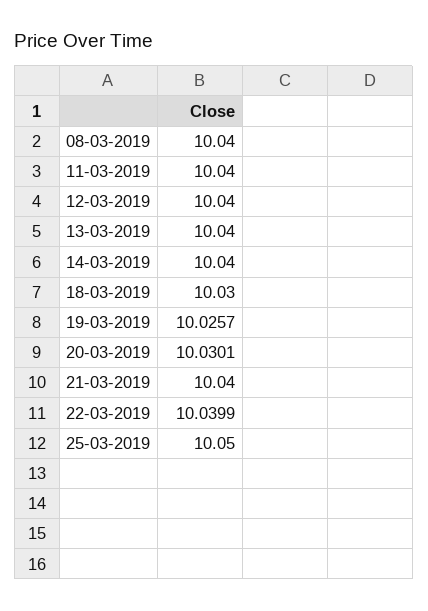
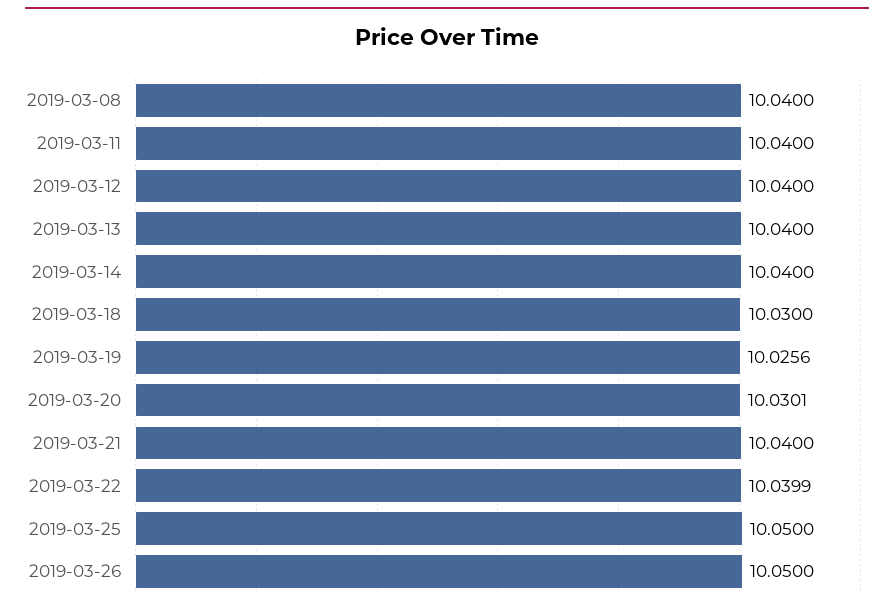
19-03-2019: 10.0257 -> 10.0256
2019-03-26: none -> 10.05

